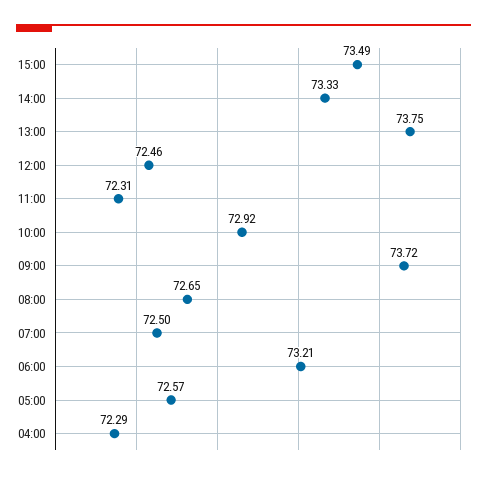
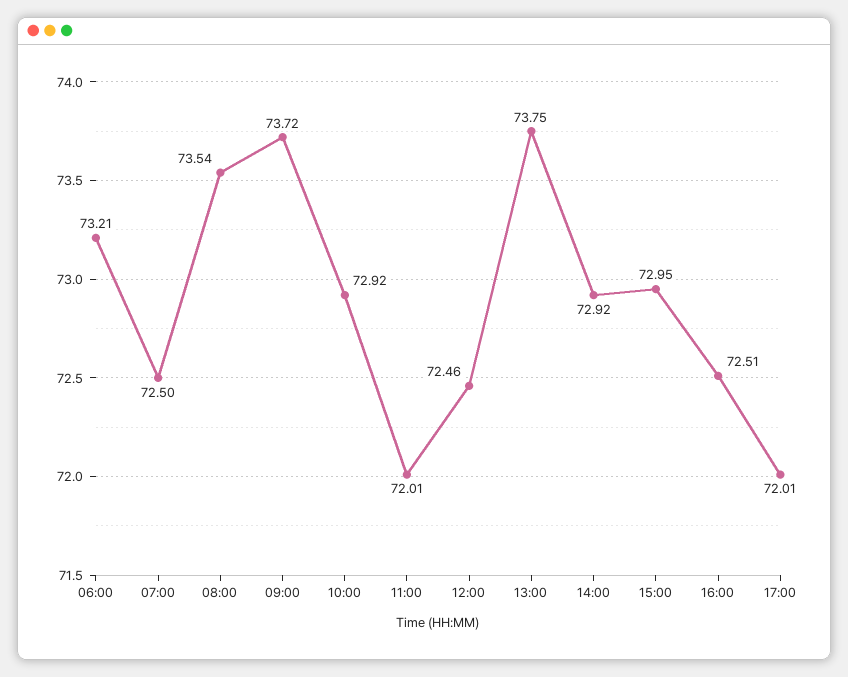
15:00: 73.49 -> 72.95
14:00: 73.33 -> 72.92
11:00: 72.31 -> 72.01
08:00: 72.65 -> 73.54
05:00: 72.57 -> none
04:00: 72.29 -> none
16:00: none -> 72.51
17:00: none -> 72.01

